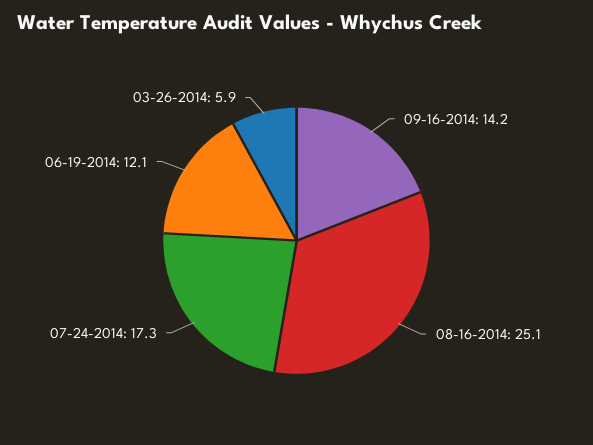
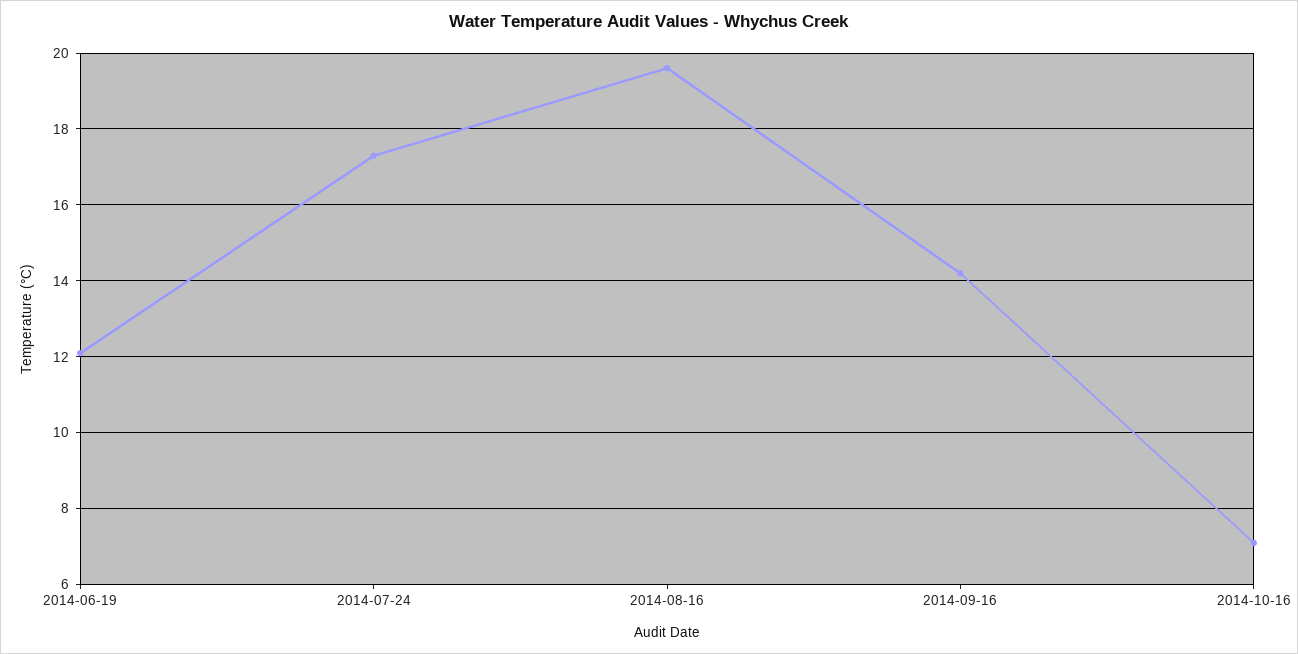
08-16-2014: 25.1 -> 19.5
03-26-2014: 5.9 -> none
2014-10-16: none -> 7

